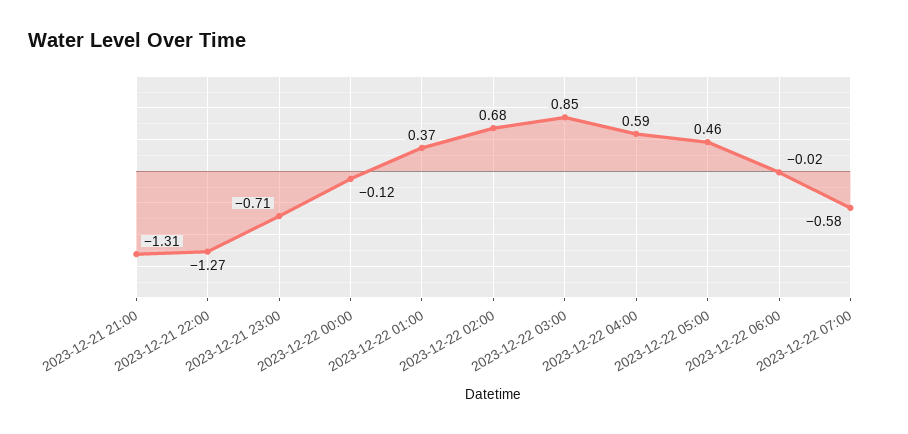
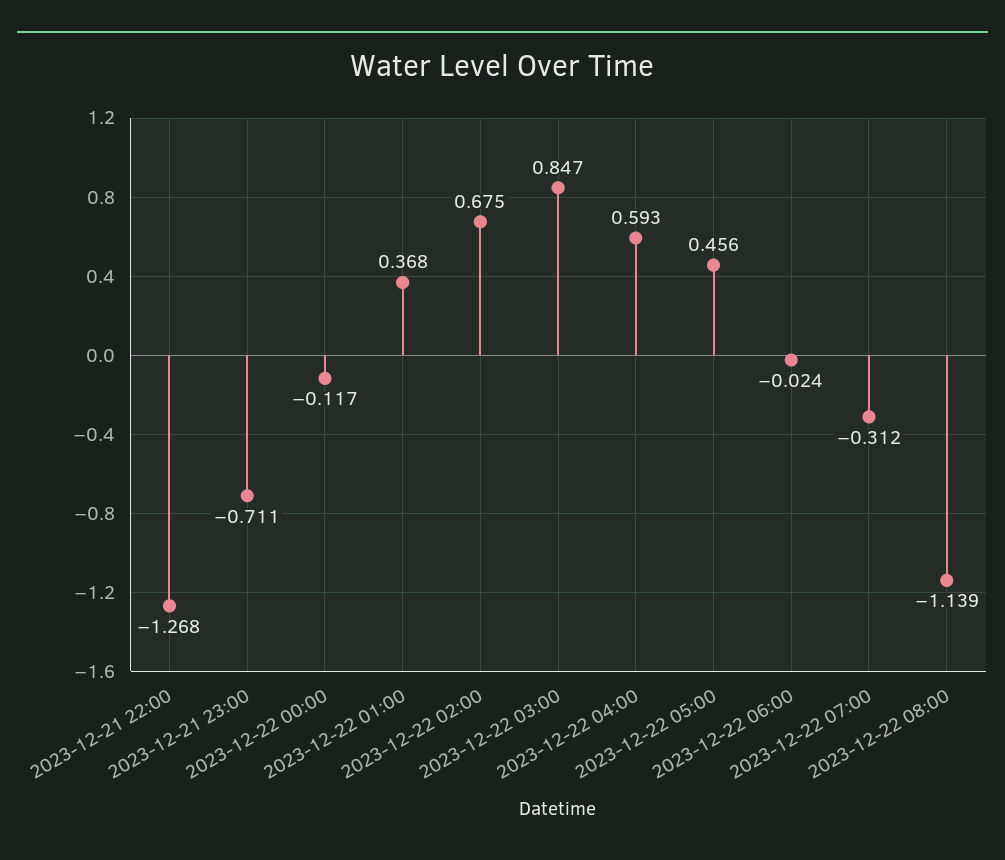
2023-12-21 21:00: -1.31 -> none
2023-12-22 07:00: -0.58 -> -0.312
2023-12-22 08:00: none -> -1.139

